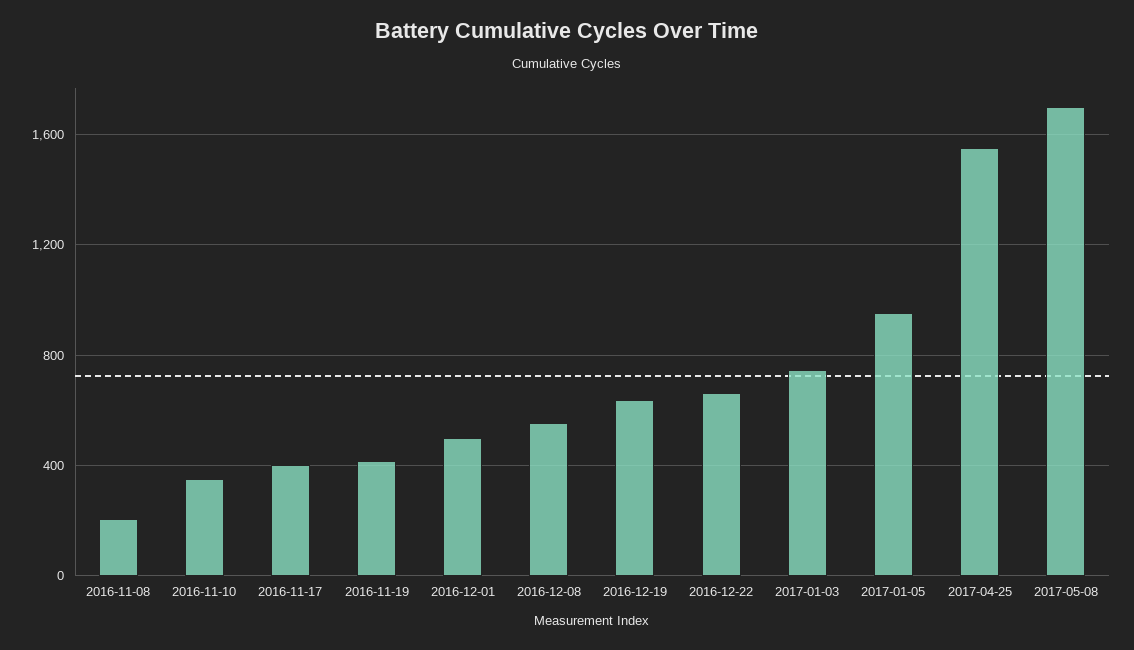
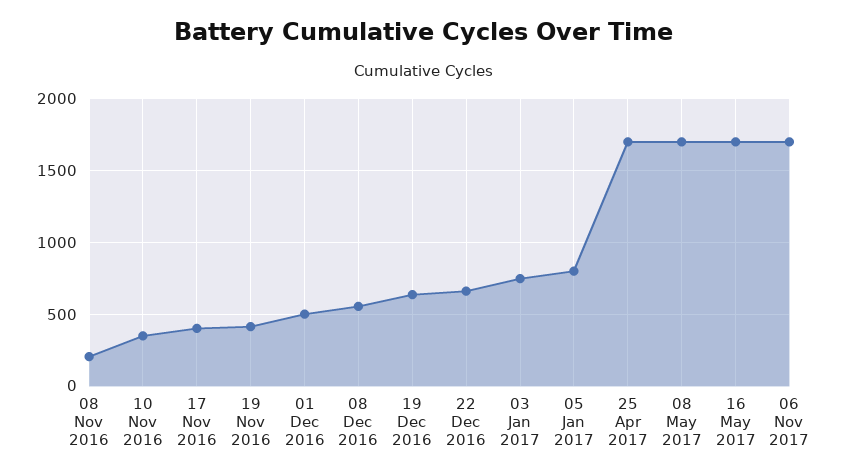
2017-01-05: 950 -> 800
2017-04-25: 1550 -> 1700
16 May 2017: none -> 1700
06 Nov 2017: none -> 1700

